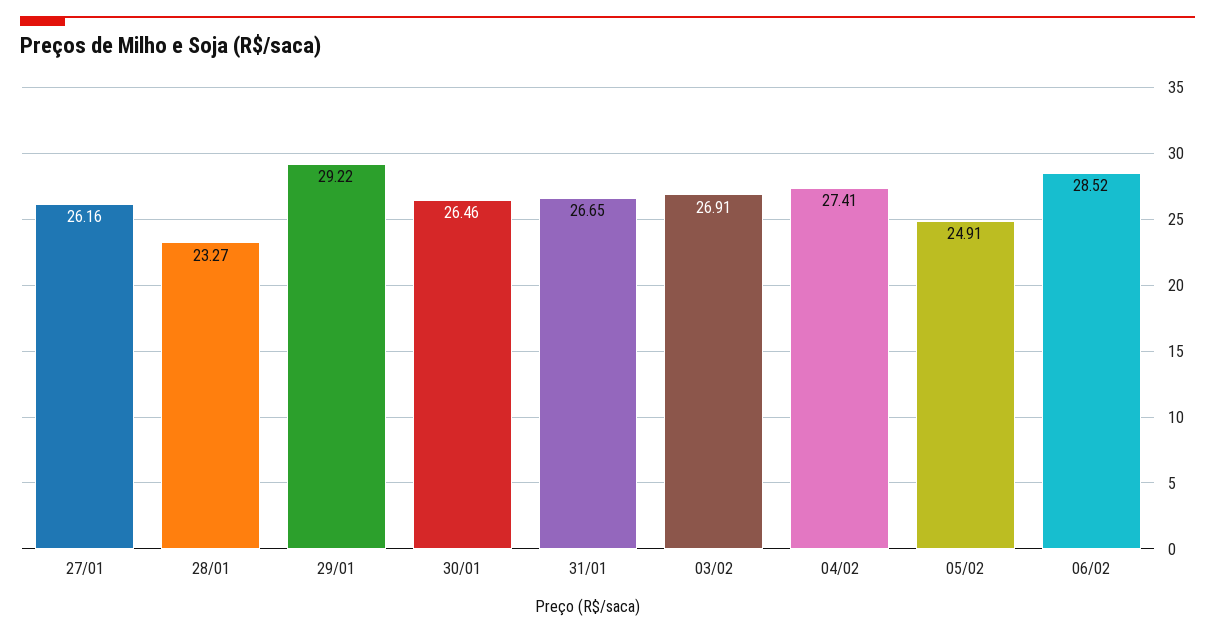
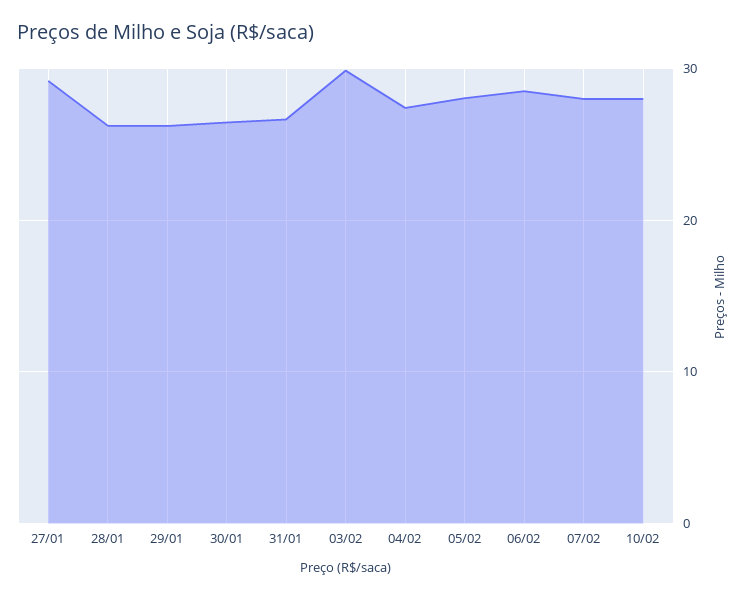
27/01: 26.16 -> 29
28/01: 23.27 -> 26
29/01: 29.22 -> 26
03/02: 26.91 -> 30
05/02: 24.91 -> 28
07/02: none -> 28
10/02: none -> 28

